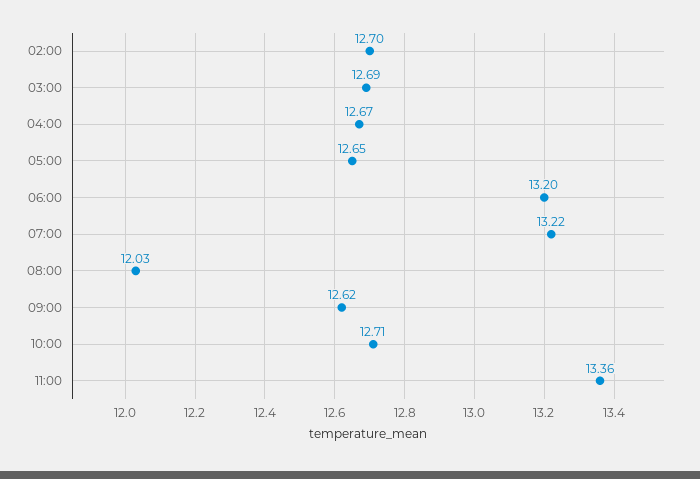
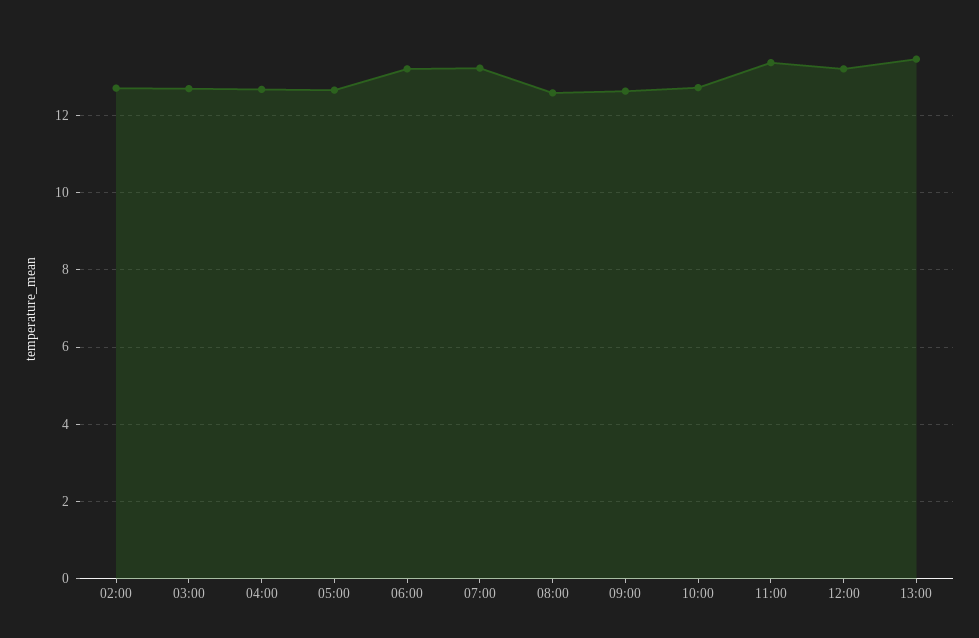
08:00: 12.03 -> 12.6
12:00: none -> 13.2
13:00: none -> 13.4

